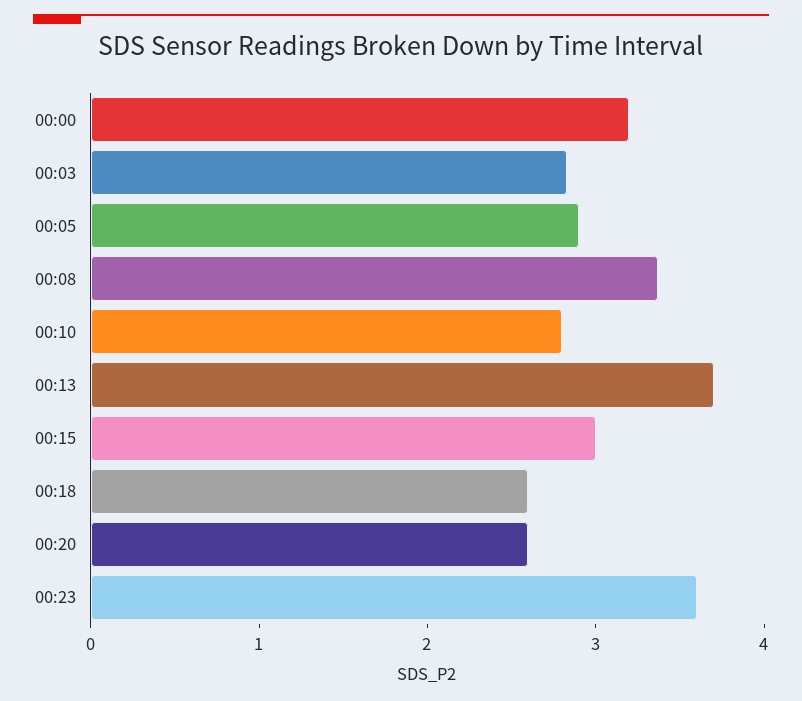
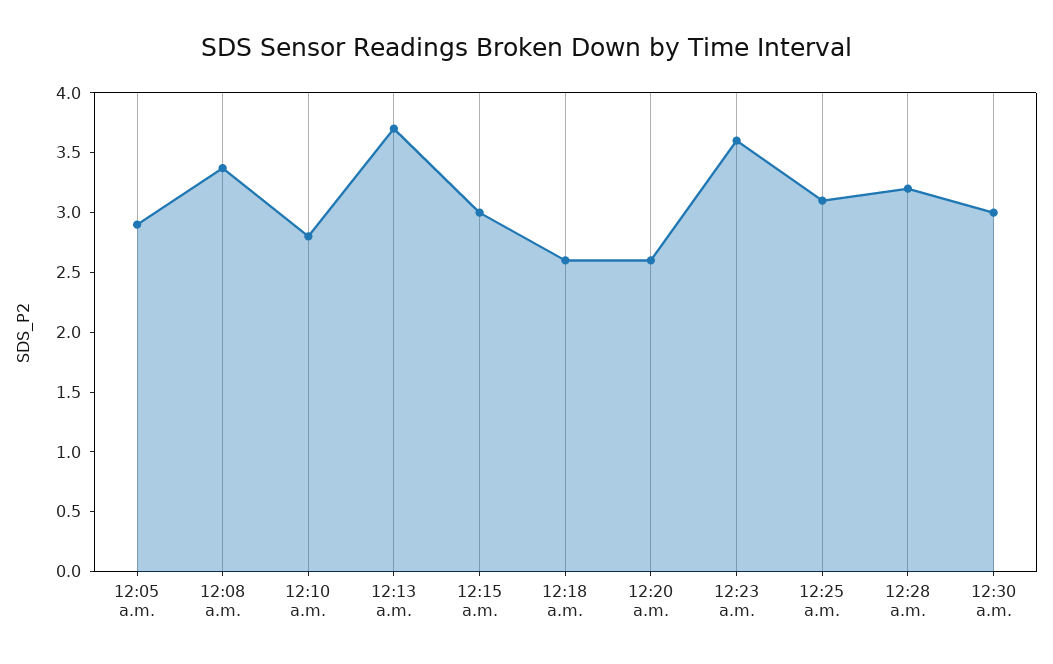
00:00: 3.2 -> none
00:03: 2.8 -> none
12:25 a.m.: none -> 3.1
12:28 a.m.: none -> 3.2
12:30 a.m.: none -> 3

